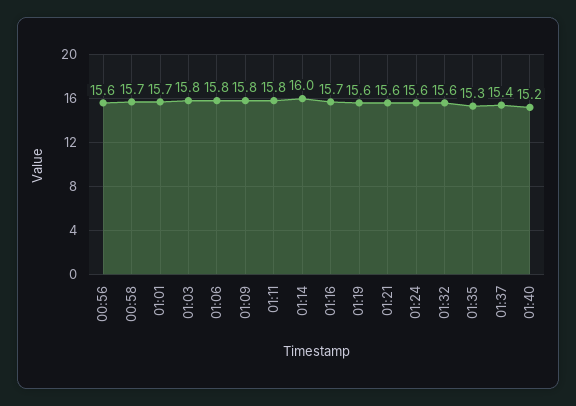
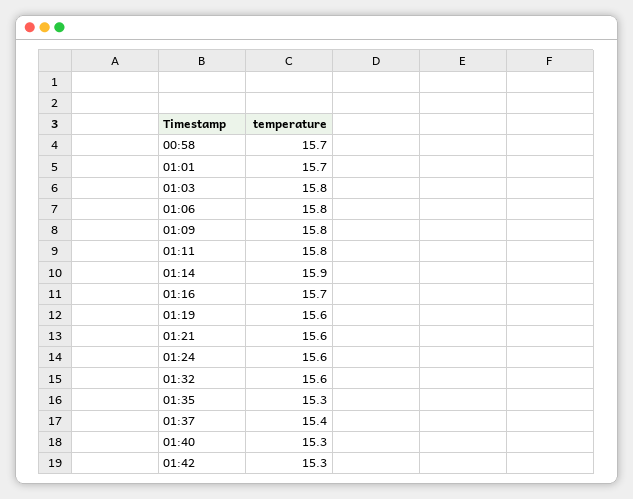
00:56: 15.6 -> none
01:14: 16 -> 15.9
01:40: 15.2 -> 15.3
01:42: none -> 15.3

